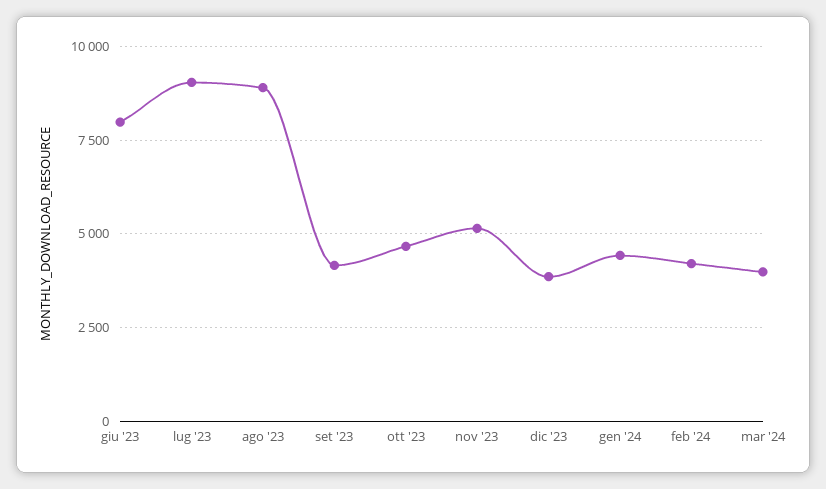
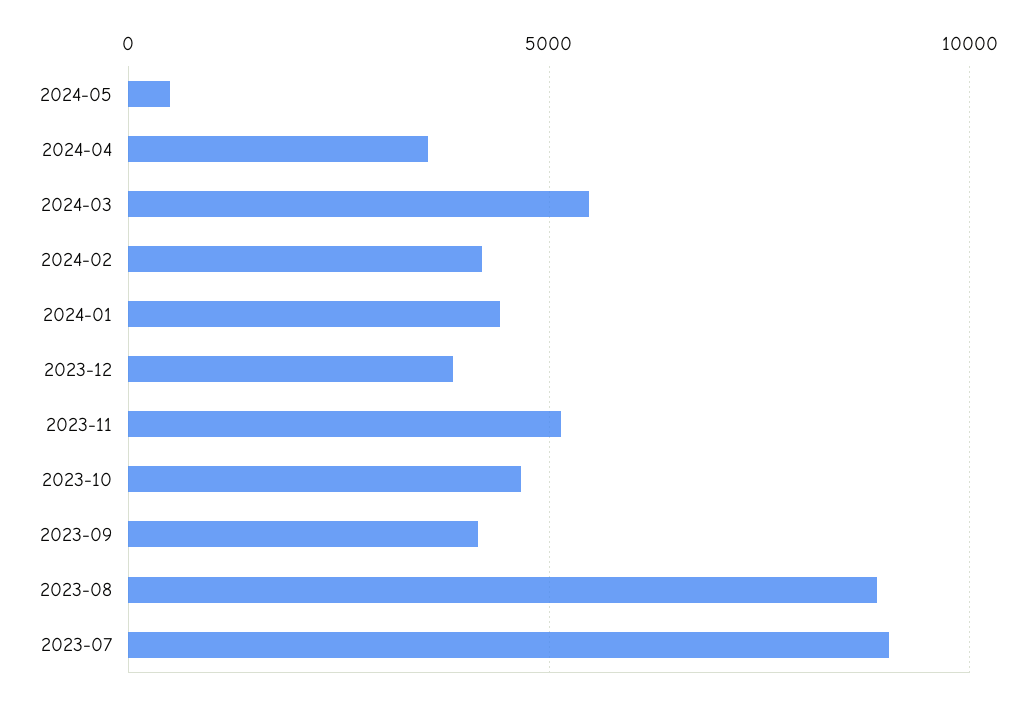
giu '23: 8000 -> none
mar '24: 4000 -> 5500
2024-05: none -> 500
2024-04: none -> 3500

